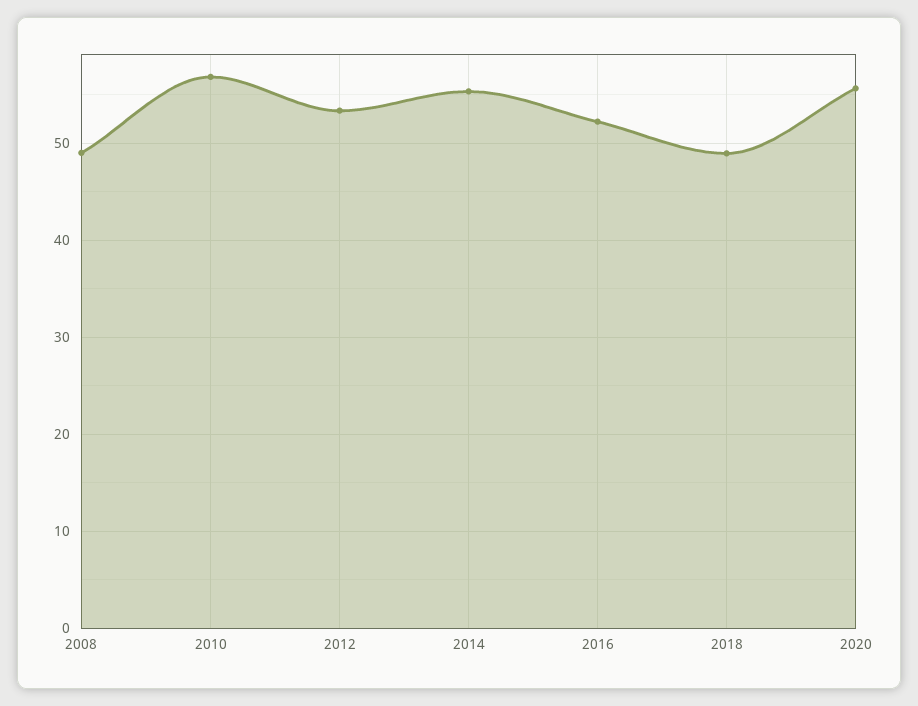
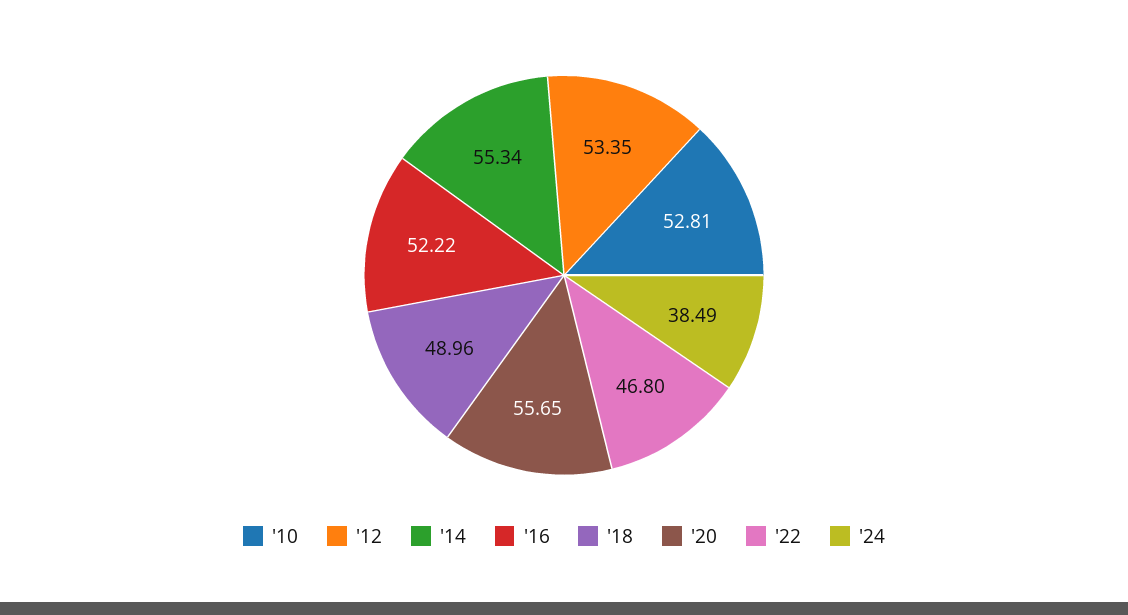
2008: 49 -> none
2010: 57 -> 52.81
'22: none -> 46.8
'24: none -> 38.49

